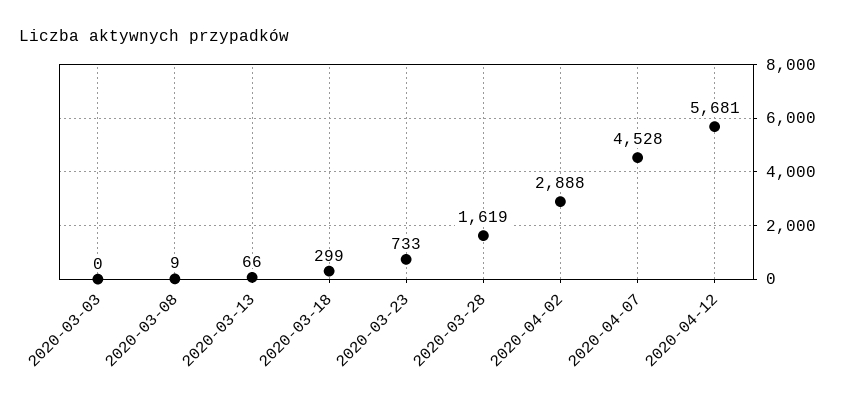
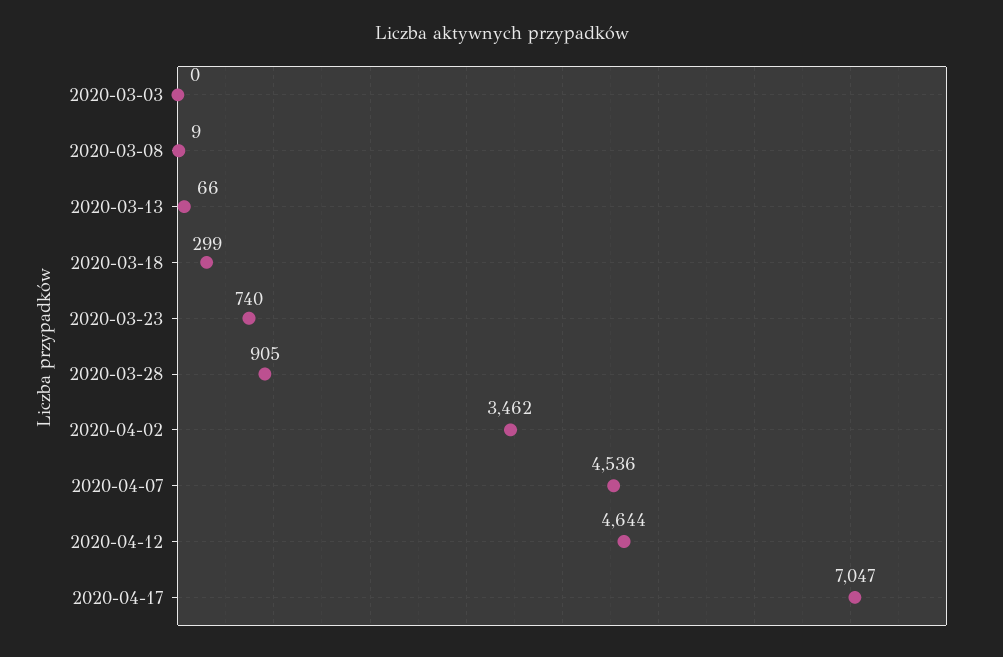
2020-03-23: 733 -> 740
2020-03-28: 1619 -> 905
2020-04-02: 2888 -> 3462
2020-04-07: 4528 -> 4536
2020-04-12: 5681 -> 4644
2020-04-17: none -> 7047

